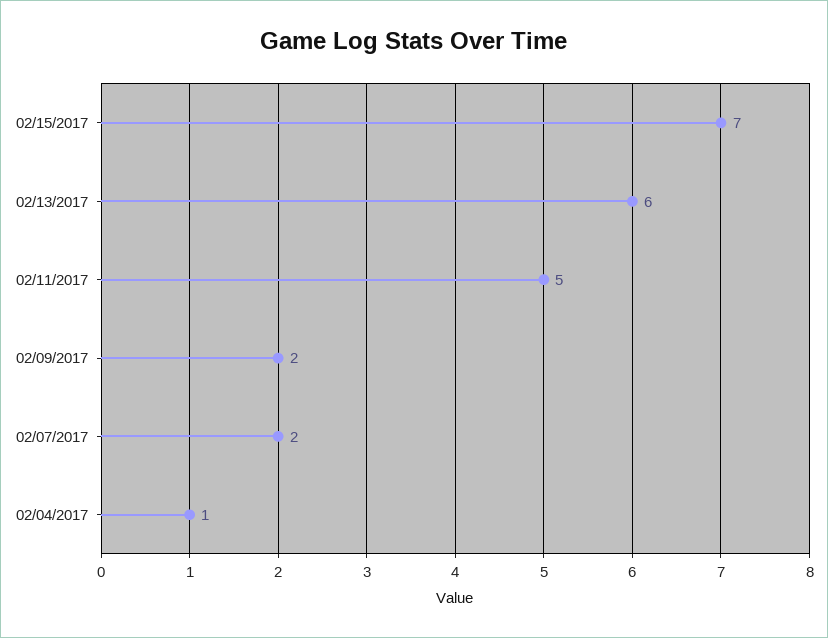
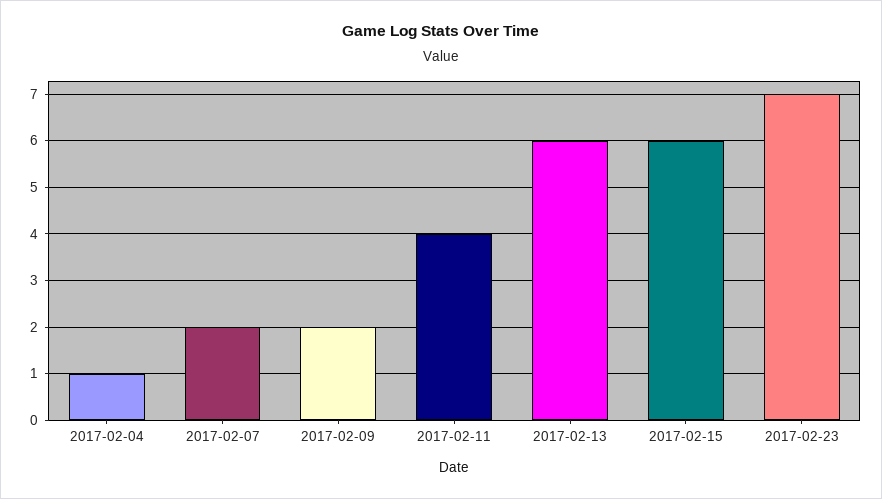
02/15/2017: 7 -> 6
02/11/2017: 5 -> 4
2017-02-23: none -> 7

